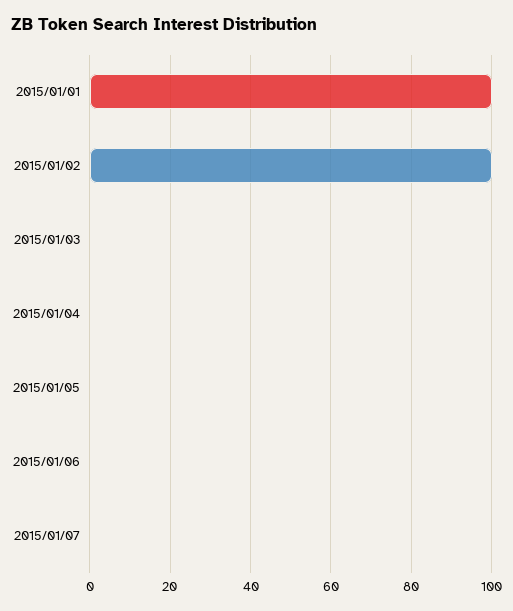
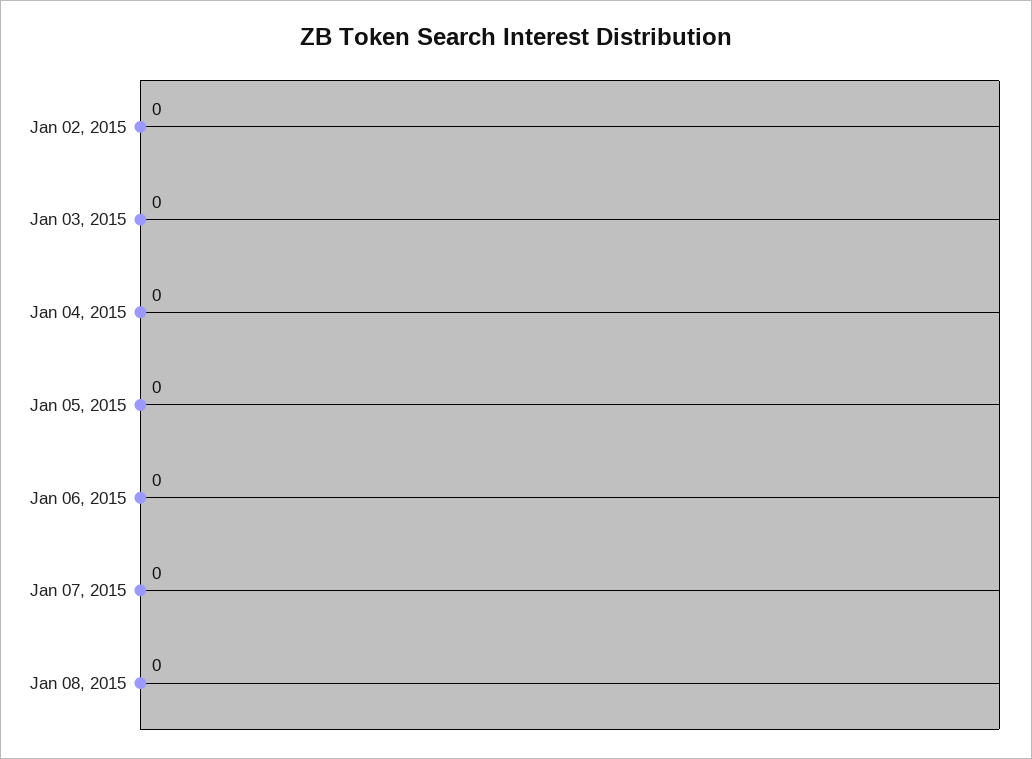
2015/01/01: 100 -> none
2015/01/02: 100 -> 0
Jan 08, 2015: none -> 0

